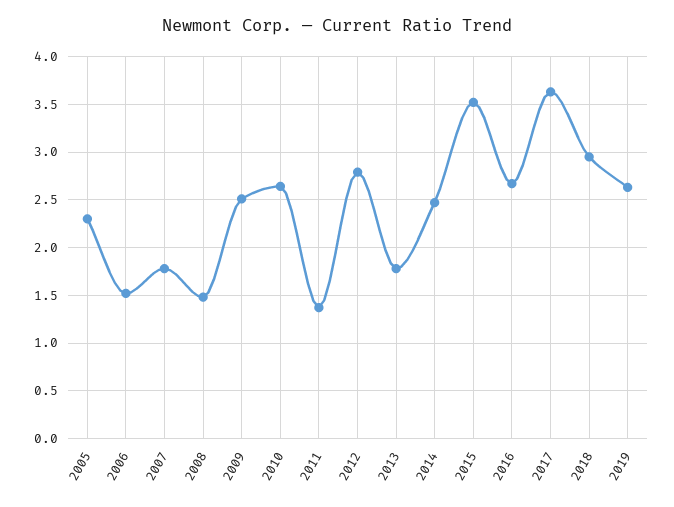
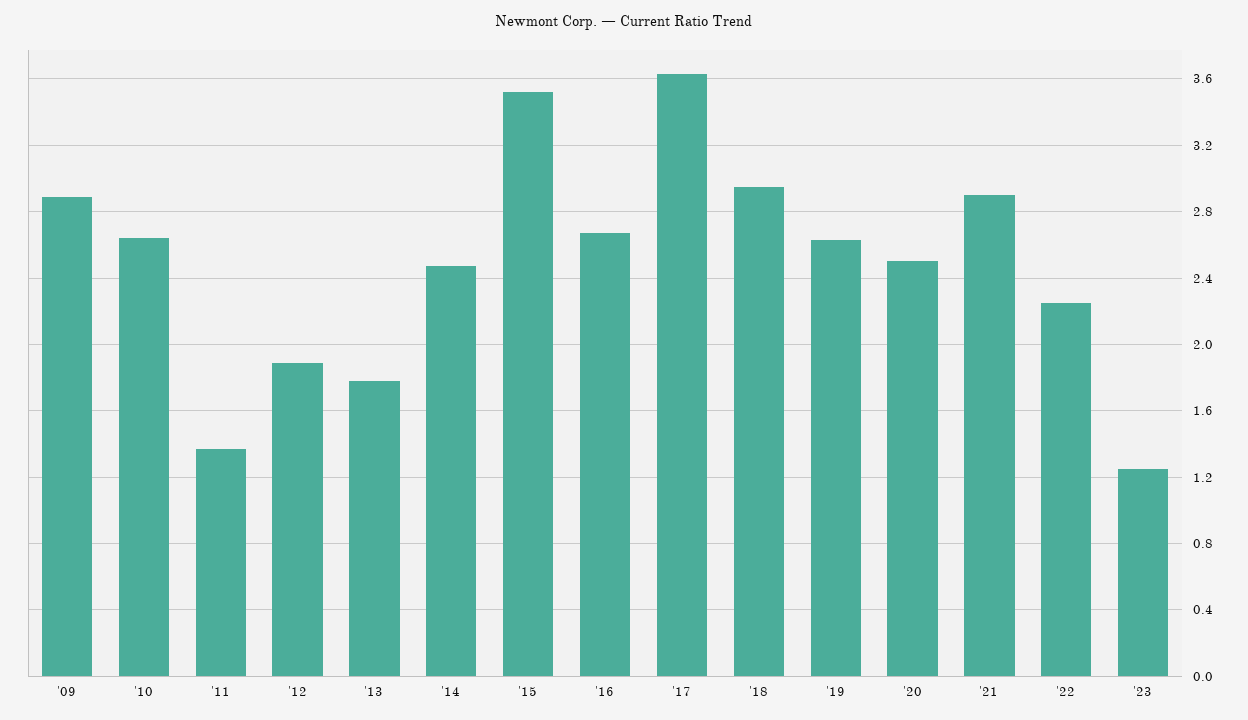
2005: 2.3 -> none
2006: 1.5 -> none
2007: 1.8 -> none
2008: 1.5 -> none
2009: 2.5 -> 2.9
2012: 2.8 -> 1.9
'20: none -> 2.5
'21: none -> 2.9
'22: none -> 2.25
'23: none -> 1.25

